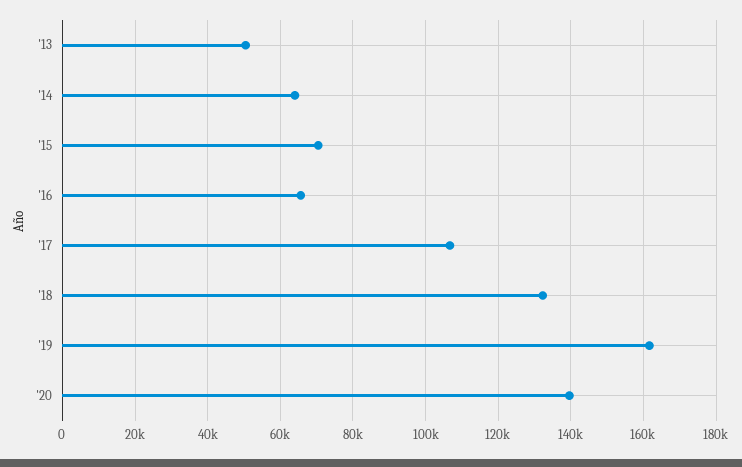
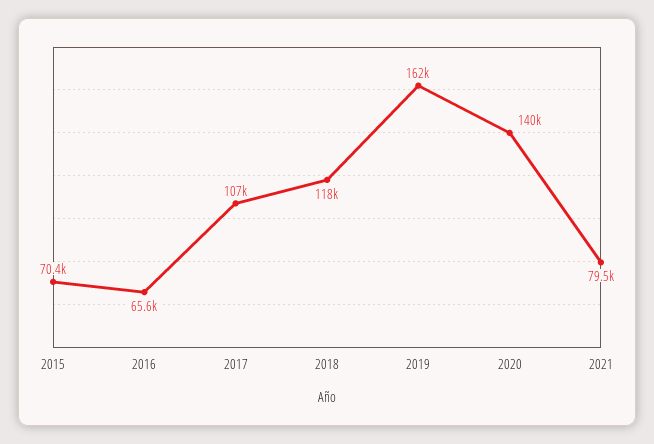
'13: 50000 -> none
'14: 64000 -> none
'18: 132000 -> 118000
2021: none -> 79500

